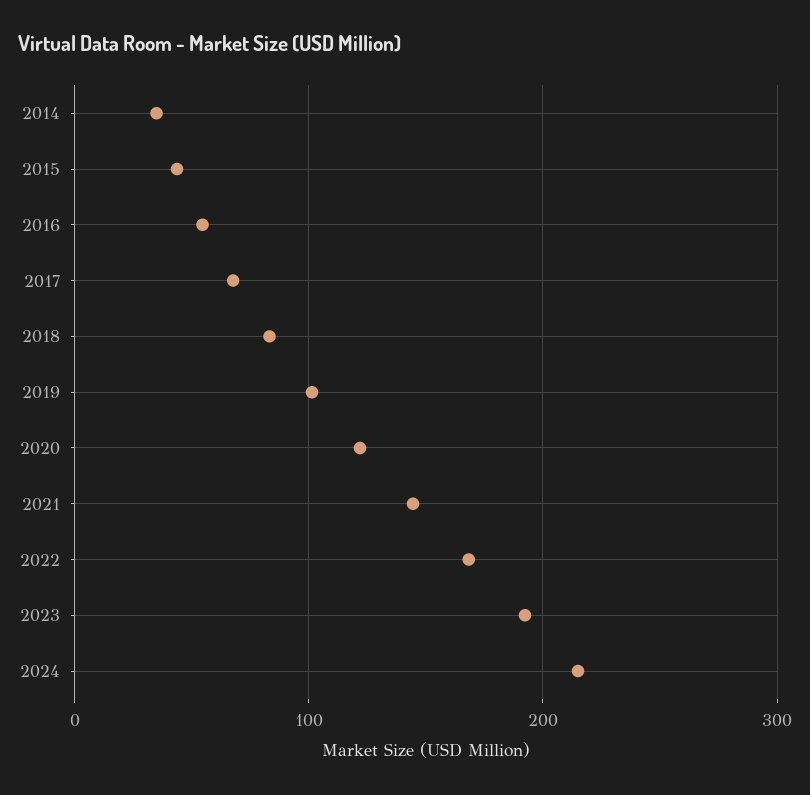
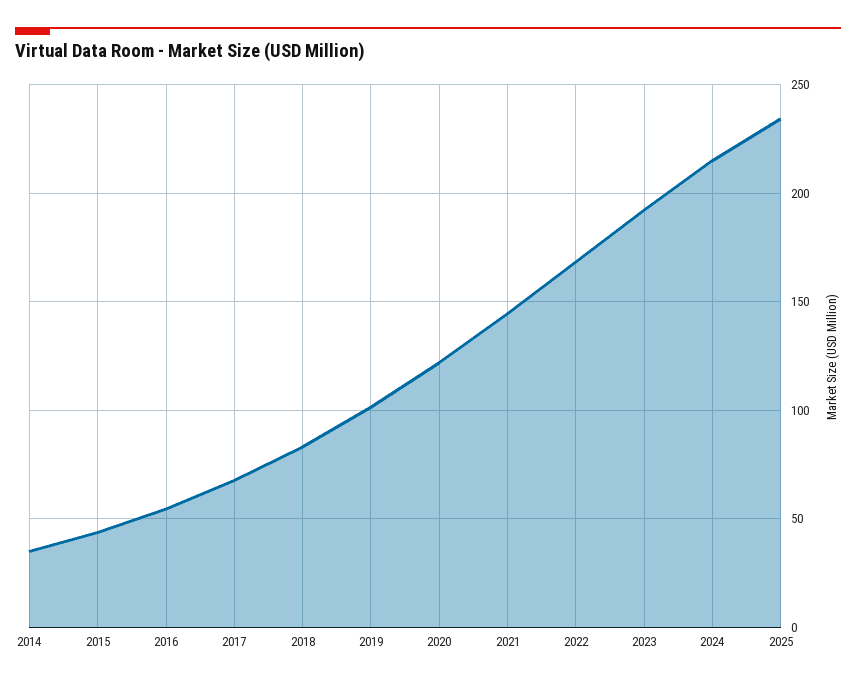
2025: none -> 235

